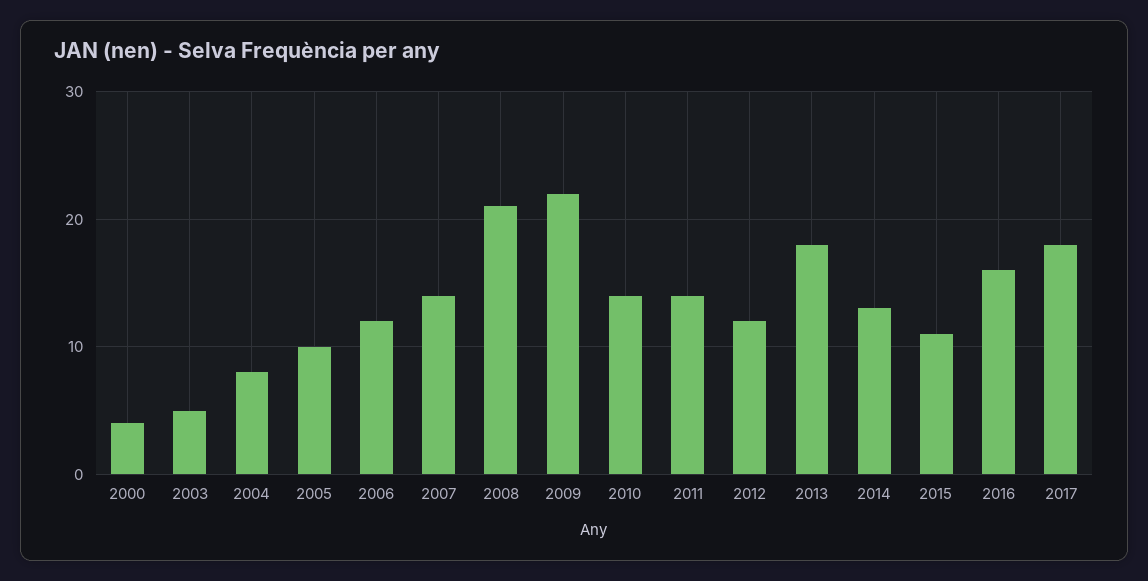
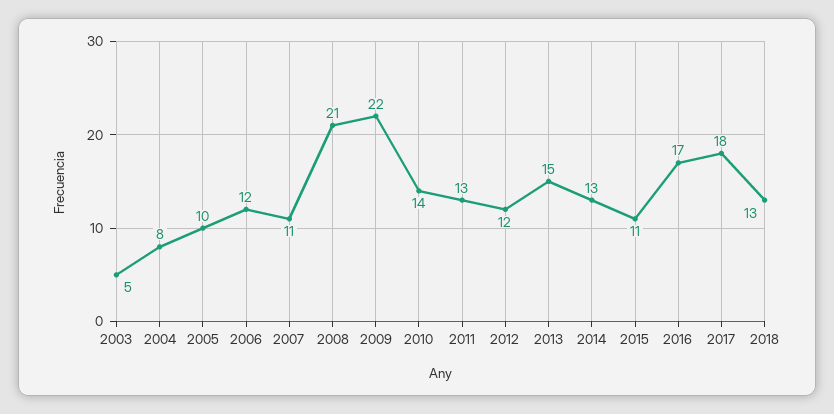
2000: 4 -> none
2007: 14 -> 11
2011: 14 -> 13
2013: 18 -> 15
2016: 16 -> 17
2018: none -> 13

